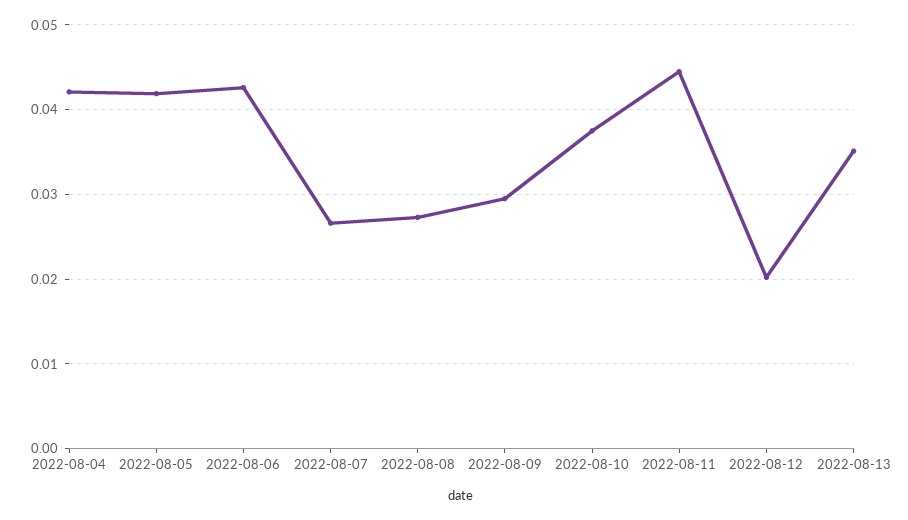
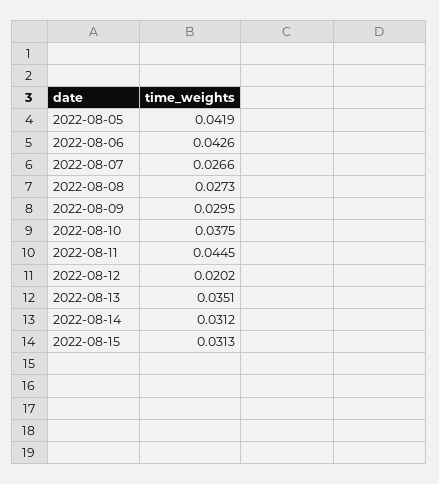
2022-08-04: 0.042 -> none
2022-08-14: none -> 0.0312
2022-08-15: none -> 0.0313

